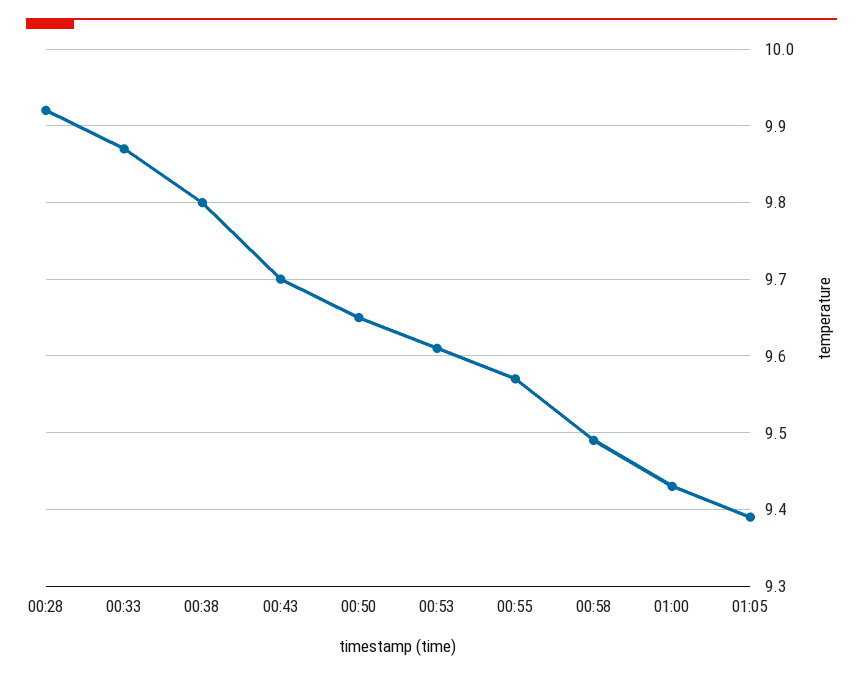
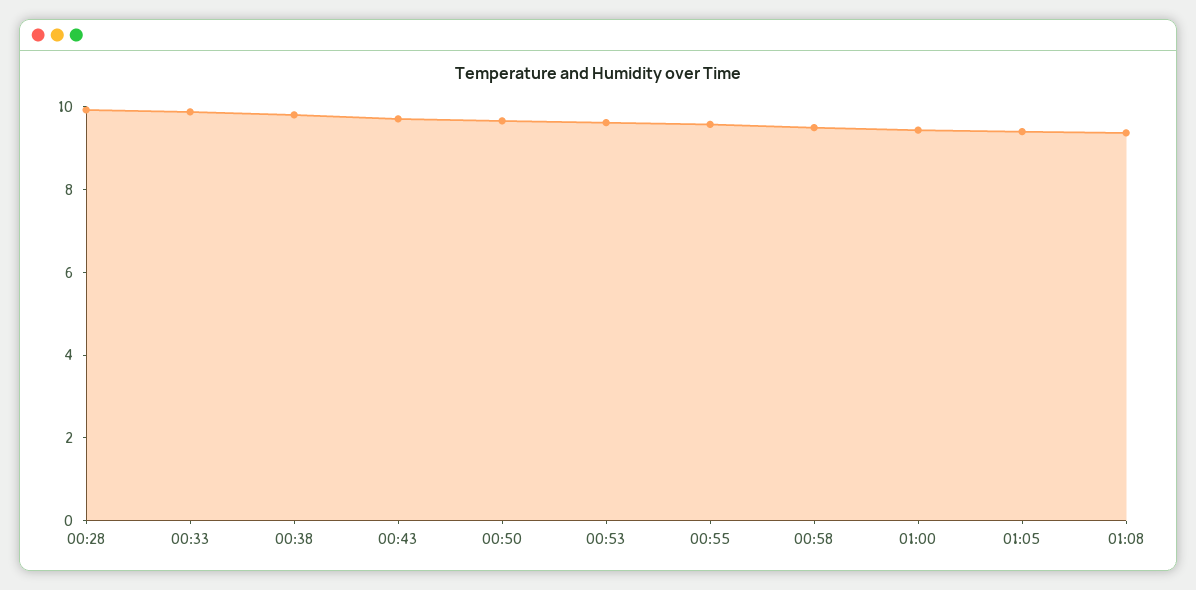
01:08: none -> 9.5

